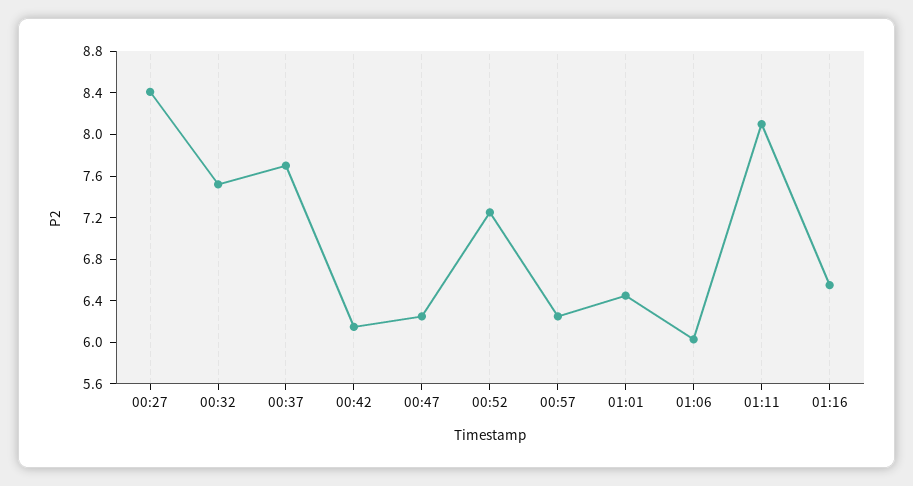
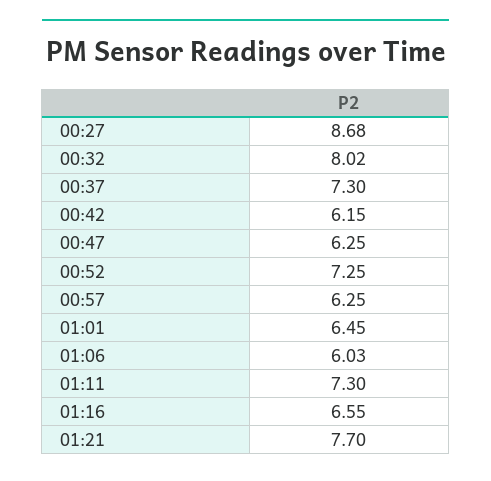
00:27: 8.4 -> 8.68
00:32: 7.5 -> 8.02
00:37: 7.7 -> 7.3
01:11: 8.1 -> 7.3
01:21: none -> 7.7

